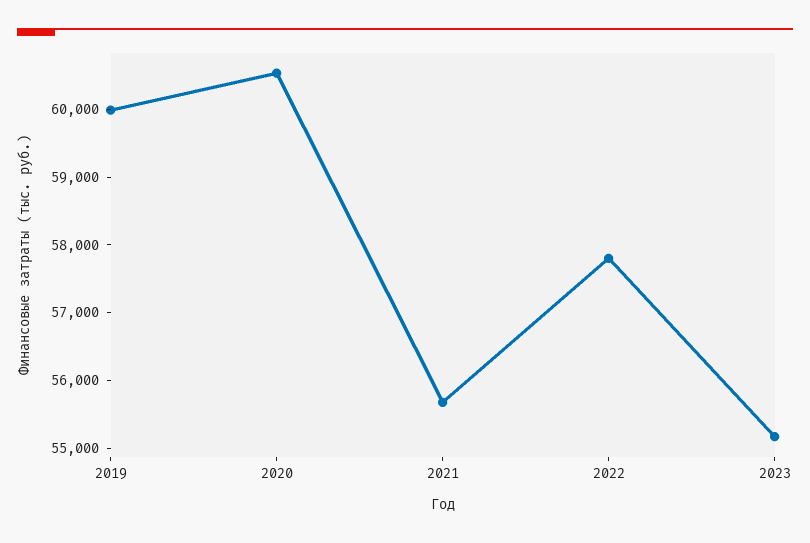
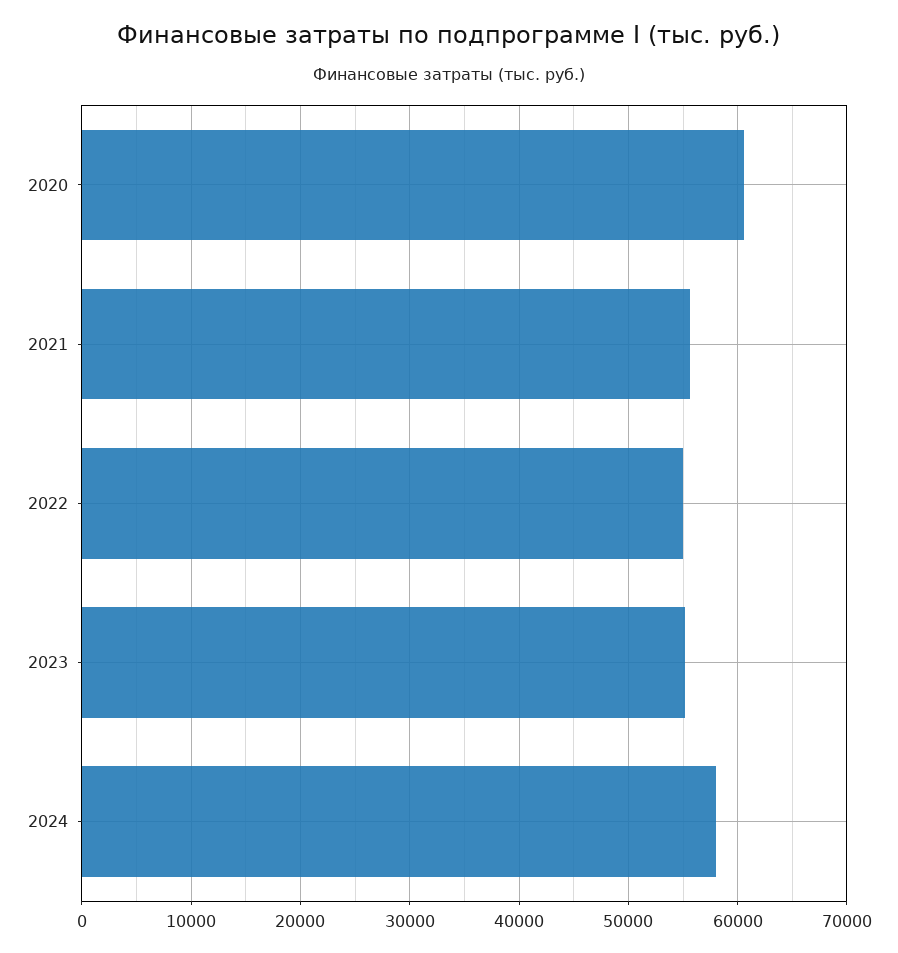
2019: 60000 -> none
2022: 57800 -> 55000
2024: none -> 58000

